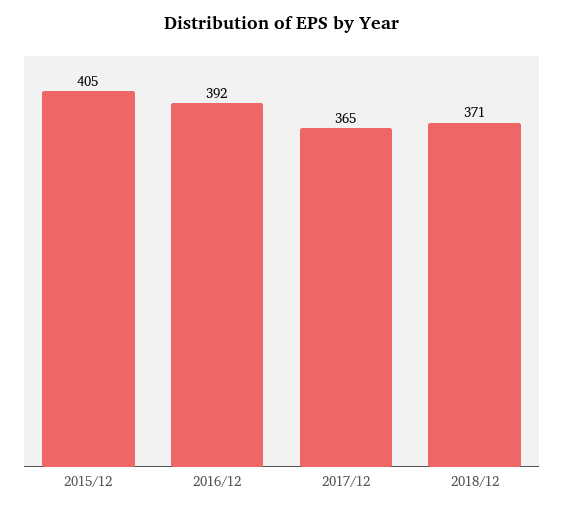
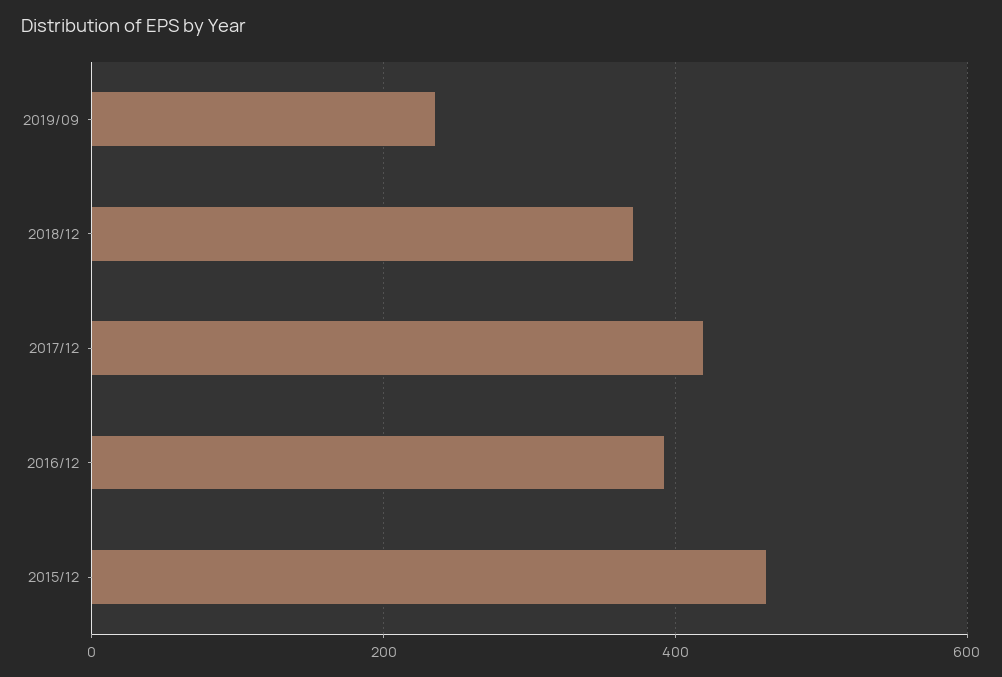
2015/12: 405 -> 460
2017/12: 365 -> 420
2019/09: none -> 240

